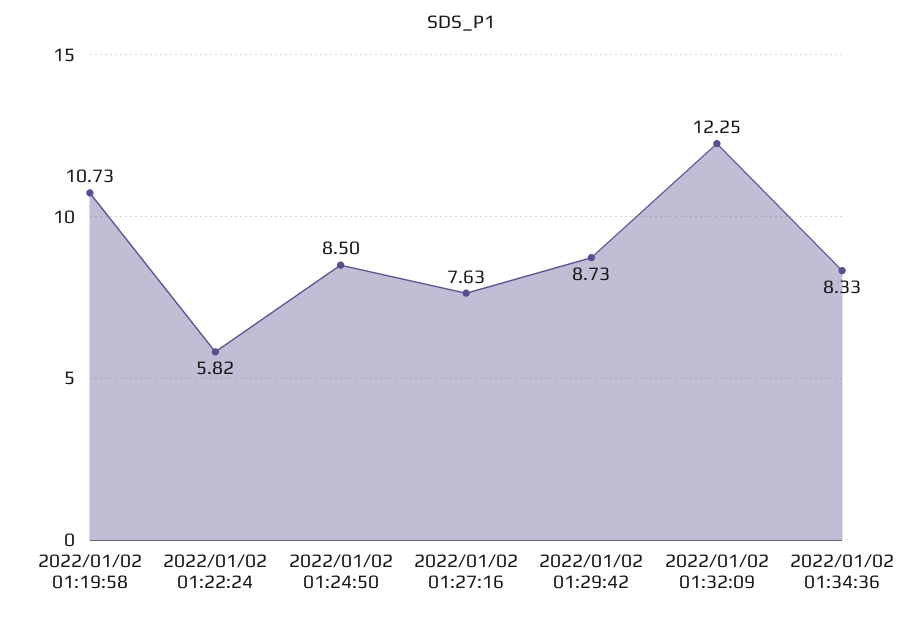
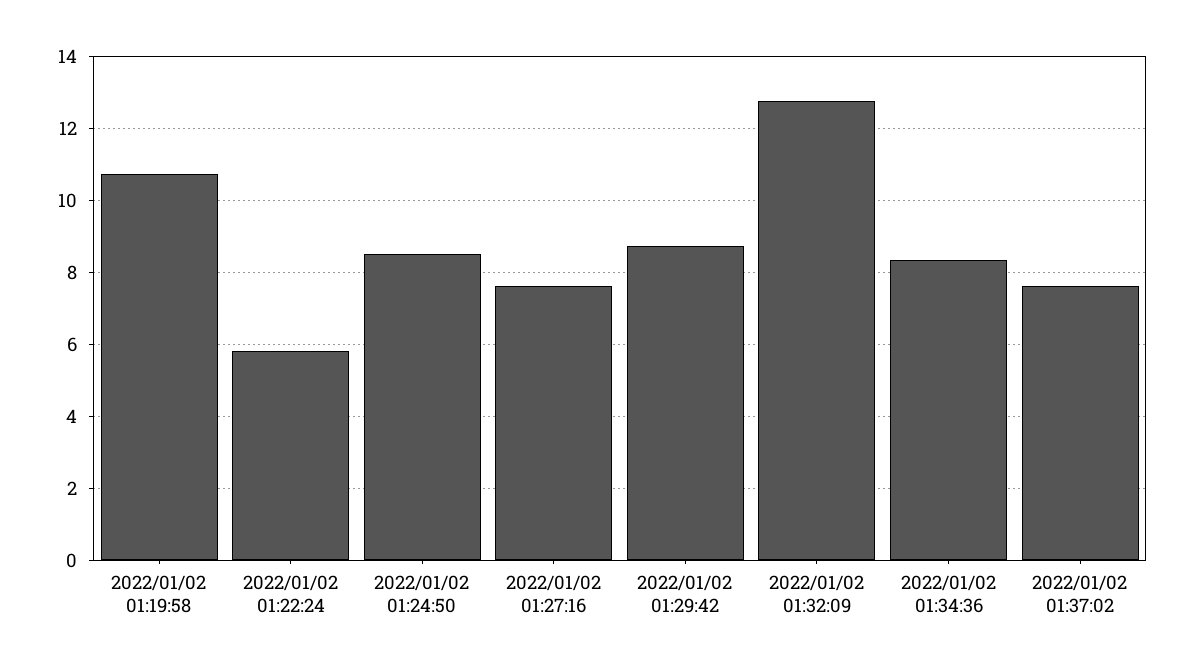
2022/01/02 01:32:09: 12.25 -> 12.8
2022/01/02 01:37:02: none -> 7.6

